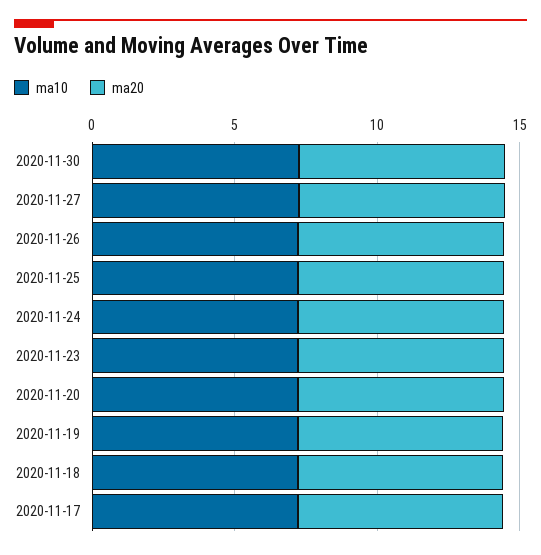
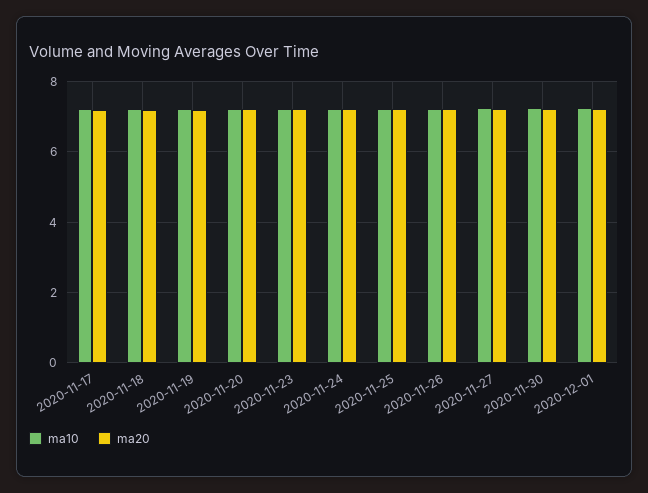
ma10, 2020-12-01: none -> 7.2
ma20, 2020-12-01: none -> 7.2

